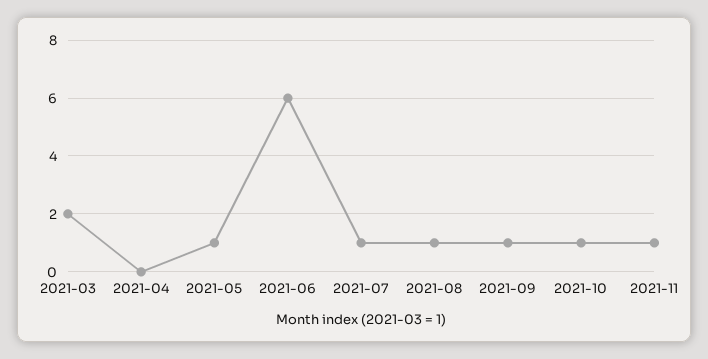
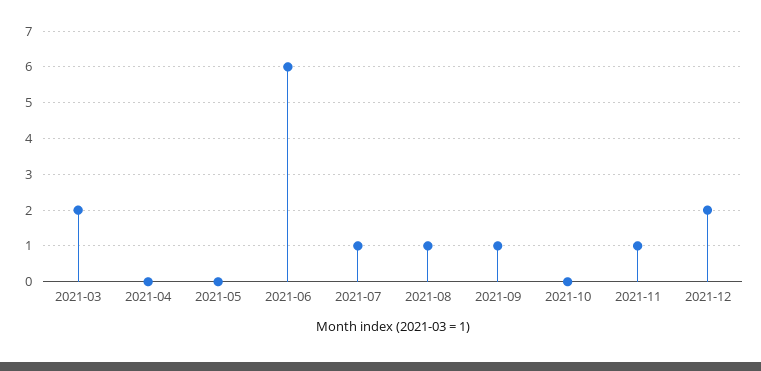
2021-05: 1 -> 0
2021-10: 1 -> 0
2021-12: none -> 2

